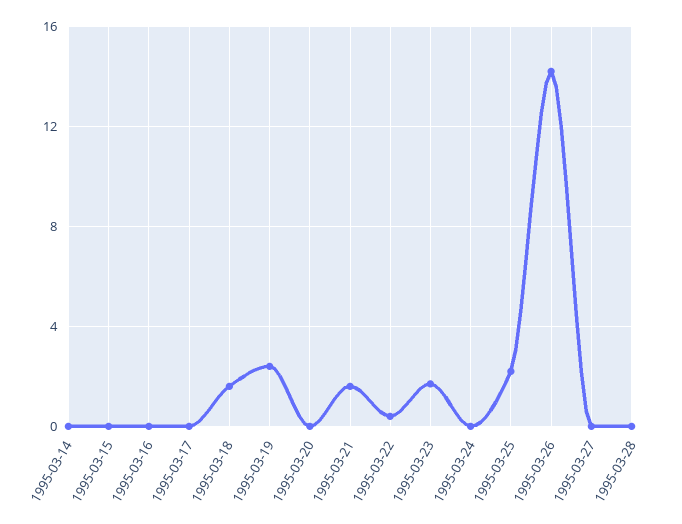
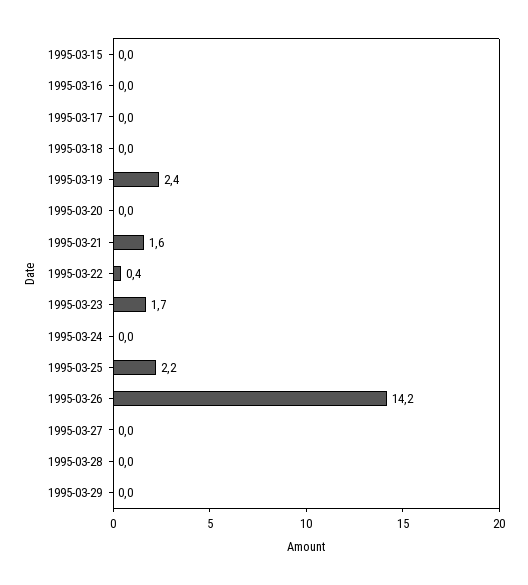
1995-03-14: 0 -> none
1995-03-18: 1.5 -> 0
1995-03-29: none -> 0

